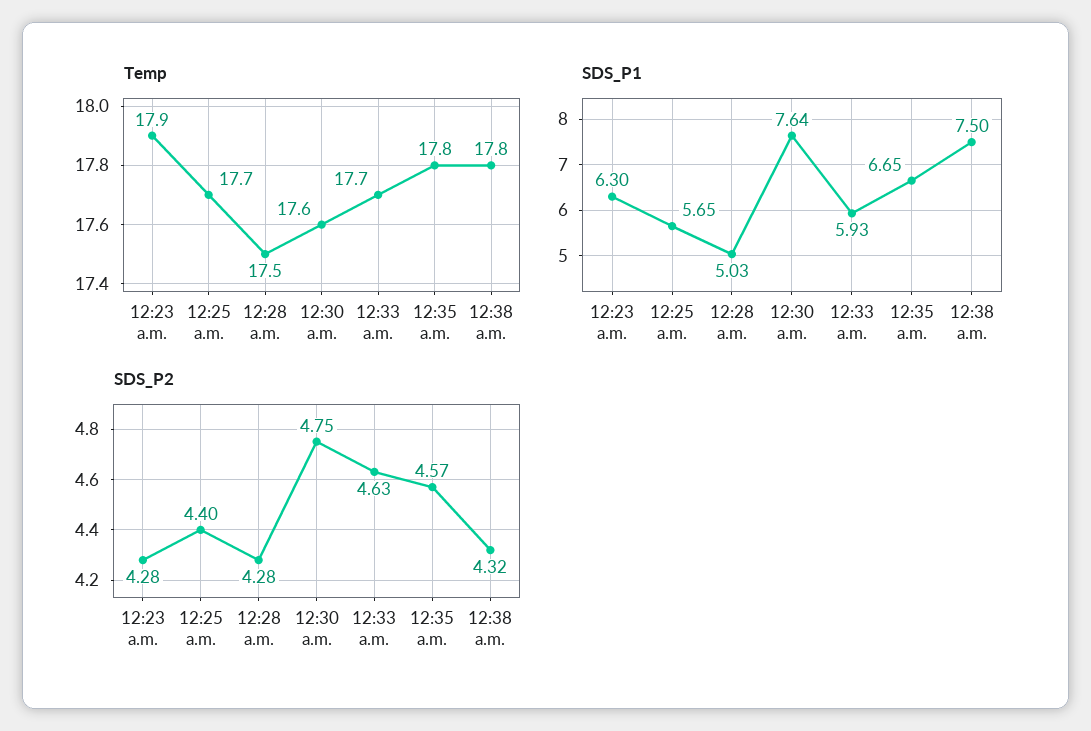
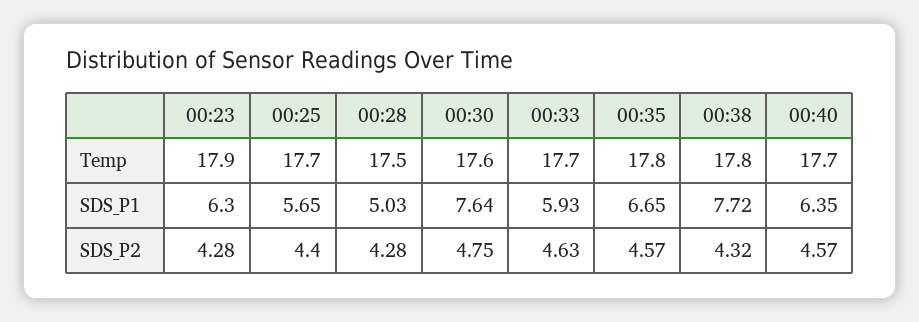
SDS_P1, 12:38 a.m.: 7.5 -> 7.72
Temp, 00:40: none -> 17.7
SDS_P1, 00:40: none -> 6.35
SDS_P2, 00:40: none -> 4.57

